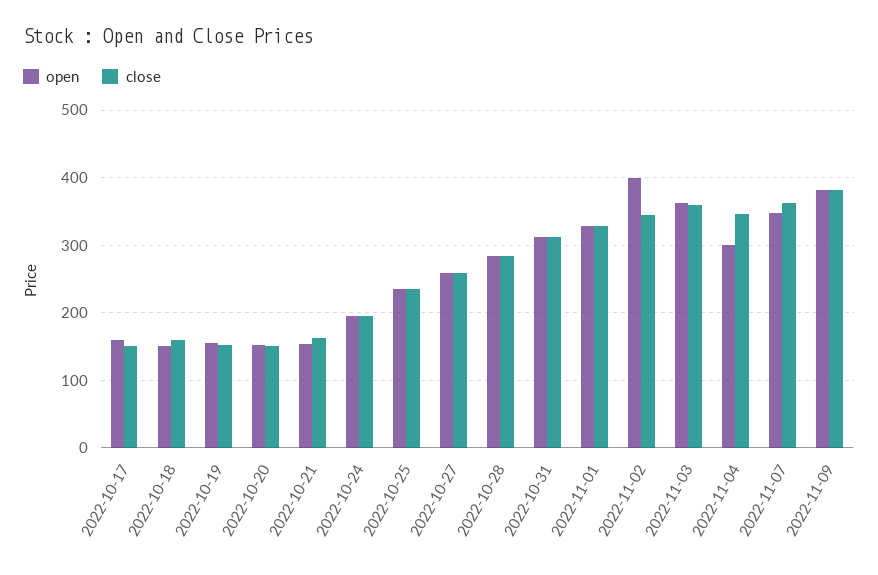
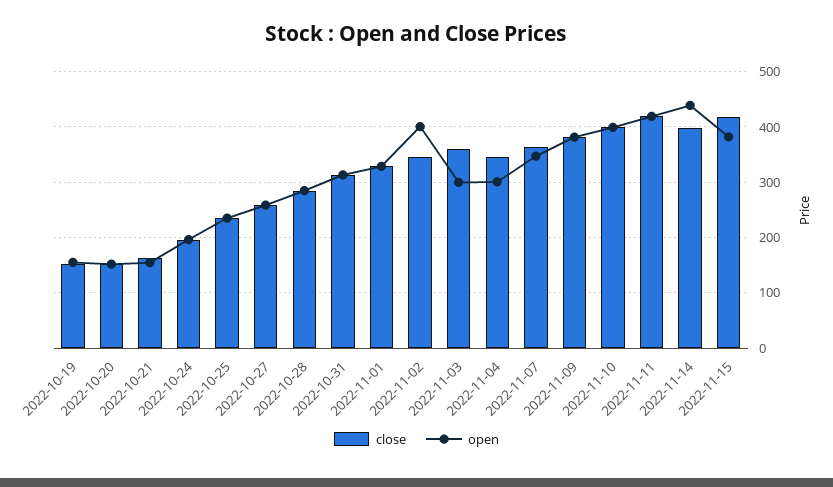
open, 2022-10-17: 160 -> none
close, 2022-10-17: 150 -> none
open, 2022-10-18: 150 -> none
close, 2022-10-18: 160 -> none
open, 2022-11-03: 360 -> 300
close, 2022-11-10: none -> 400
open, 2022-11-10: none -> 400
close, 2022-11-11: none -> 420
open, 2022-11-11: none -> 420
close, 2022-11-14: none -> 400
open, 2022-11-14: none -> 440
close, 2022-11-15: none -> 420
open, 2022-11-15: none -> 380

